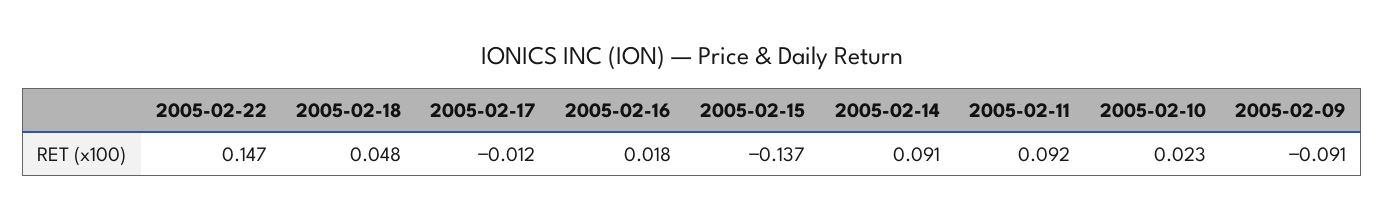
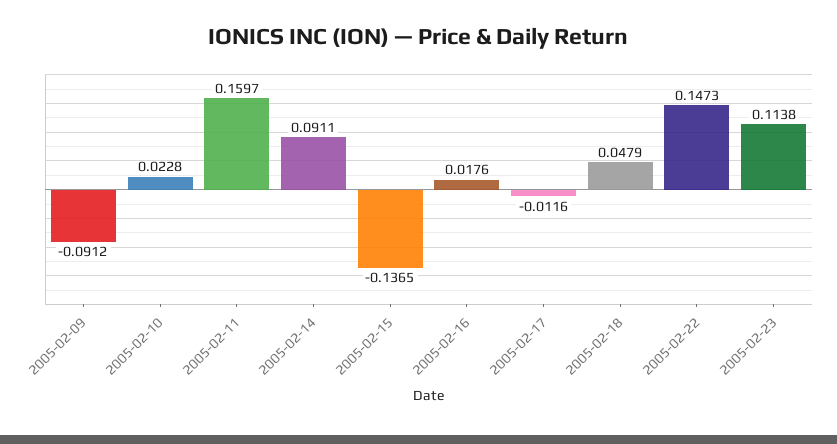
2005-02-11: 0.092 -> 0.1597
2005-02-23: none -> 0.1138

